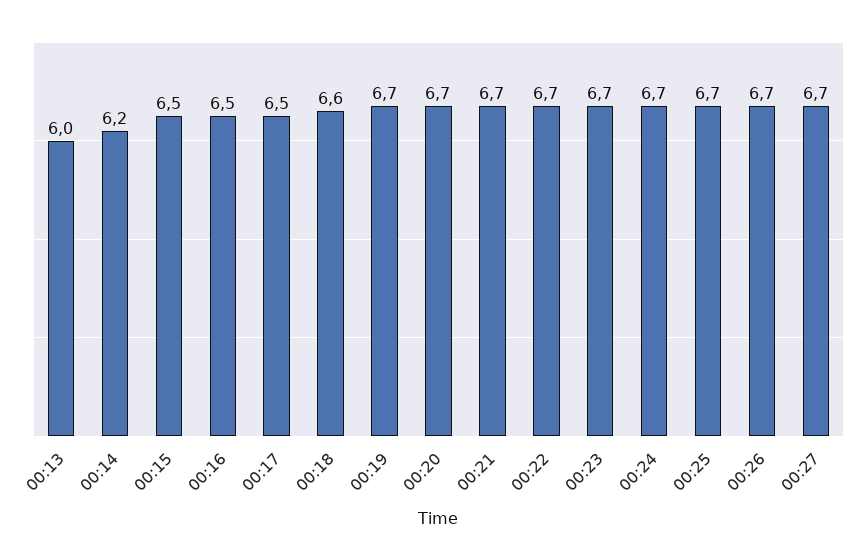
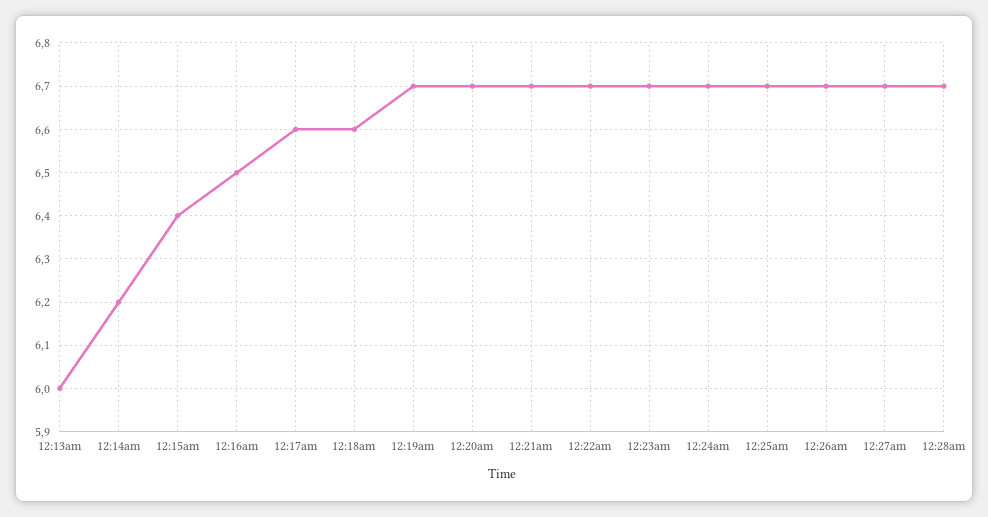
00:15: 6.5 -> 6.4
00:17: 6.5 -> 6.6
12:28am: none -> 6.7

